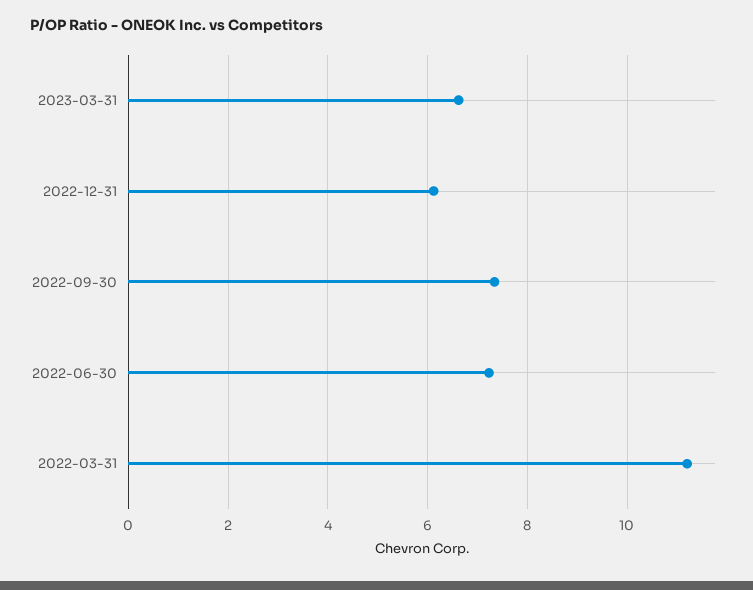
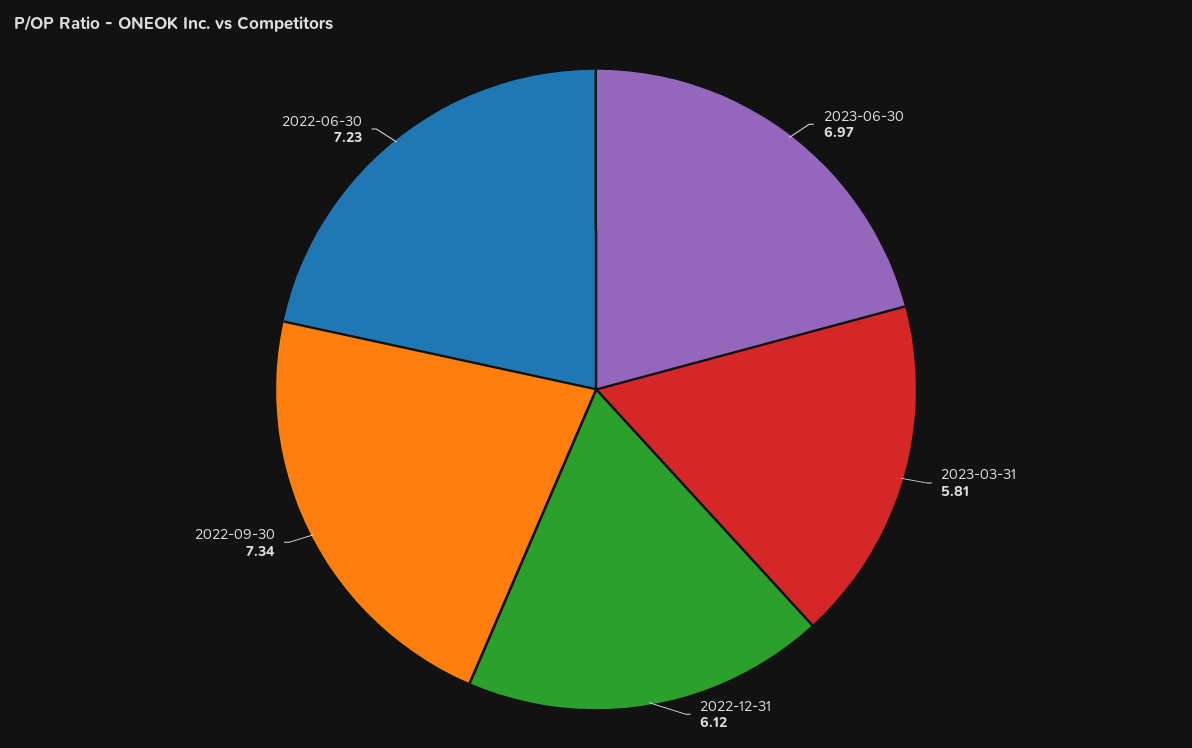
2023-03-31: 6.6 -> 5.81
2022-03-31: 11.2 -> none
2023-06-30: none -> 6.97

